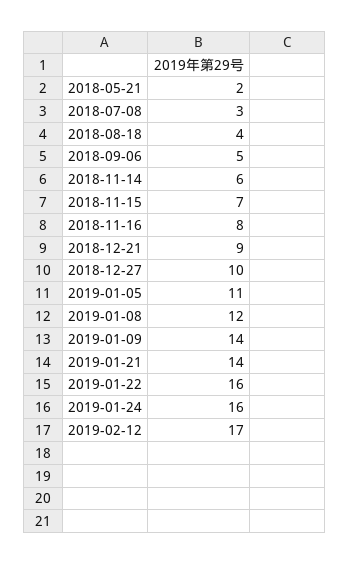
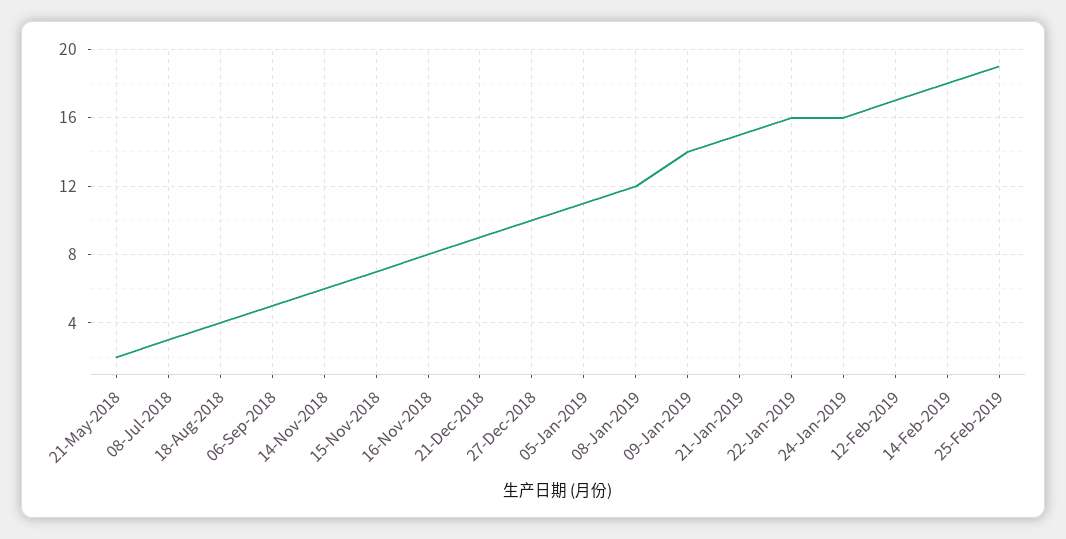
2019-01-21: 14 -> 15
14-Feb-2019: none -> 18
25-Feb-2019: none -> 19

